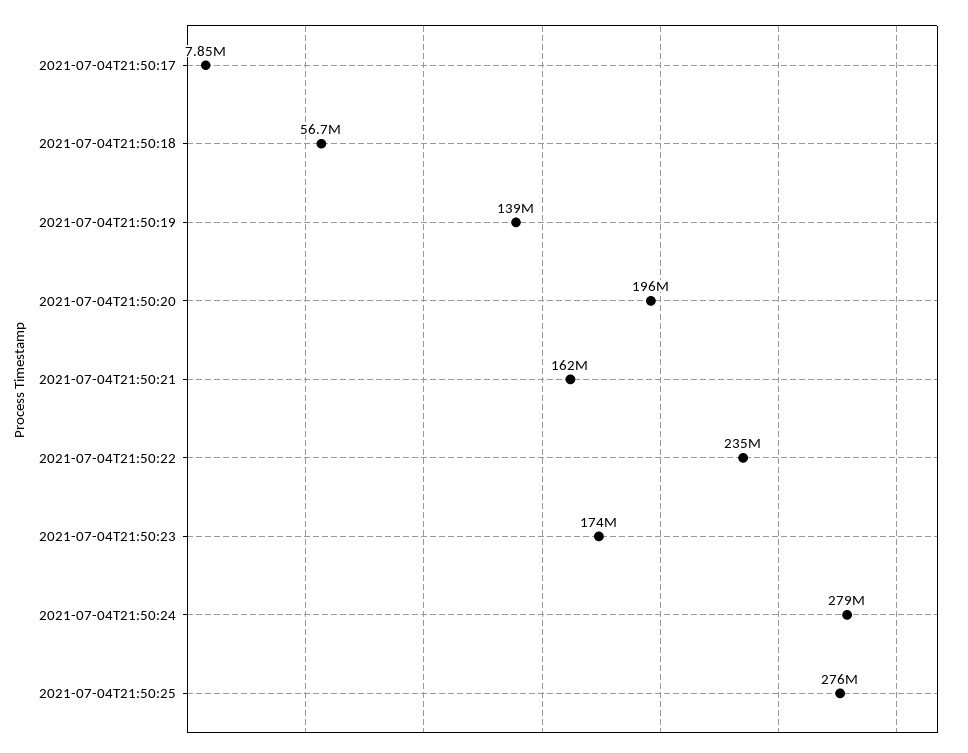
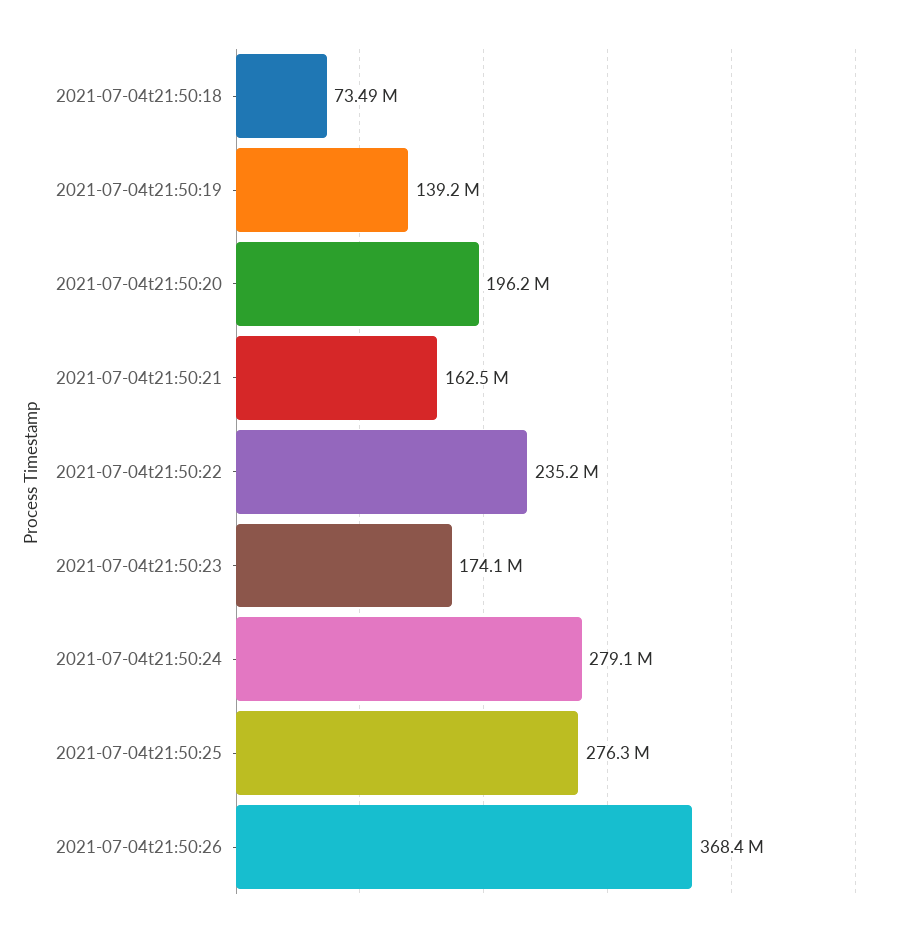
2021-07-04T21:50:17: 7850000 -> none
2021-07-04T21:50:18: 56700000 -> 73490000
2021-07-04t21:50:26: none -> 368400000

